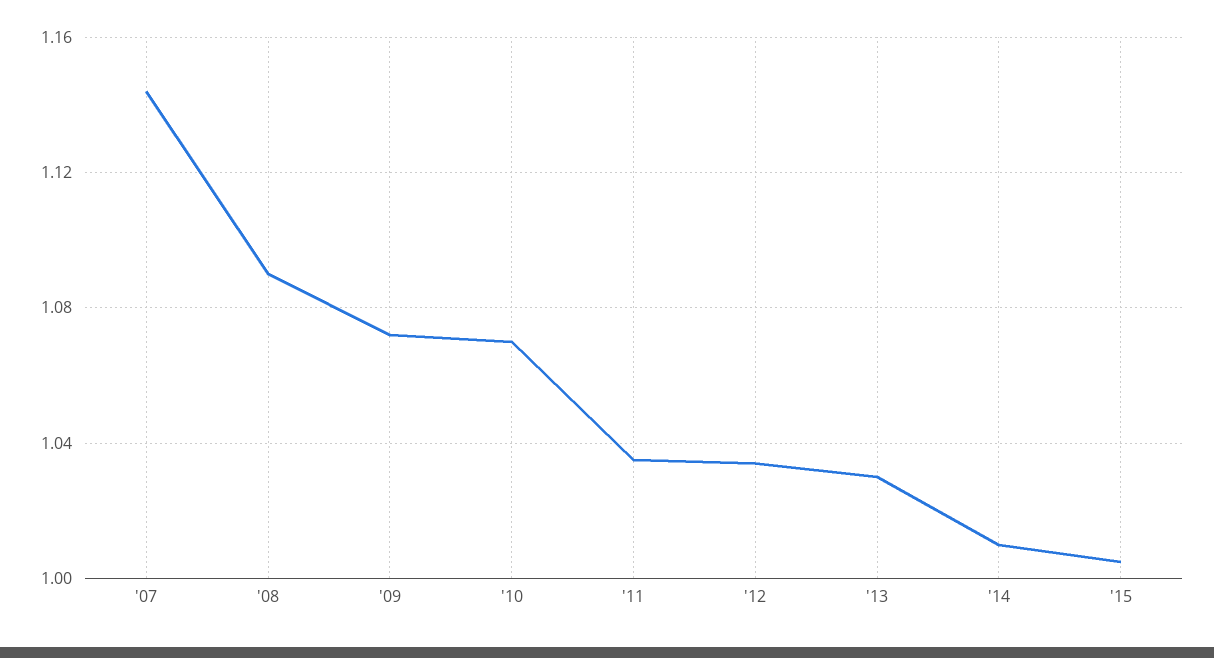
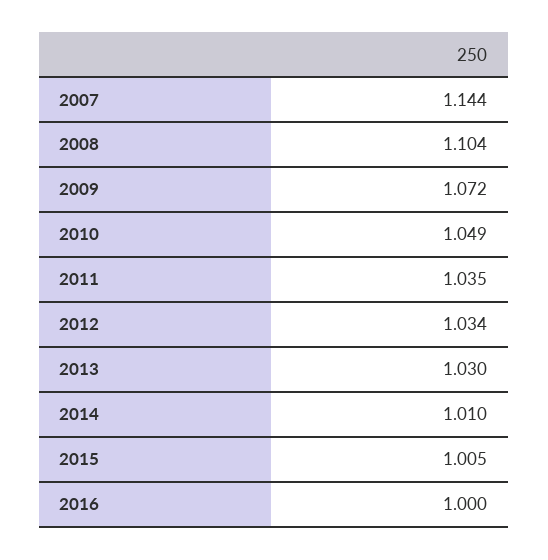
'08: 1.09 -> 1.104
'10: 1.07 -> 1.049
2016: none -> 1

